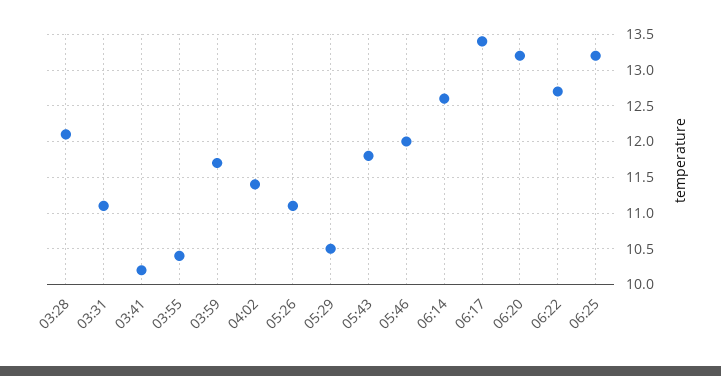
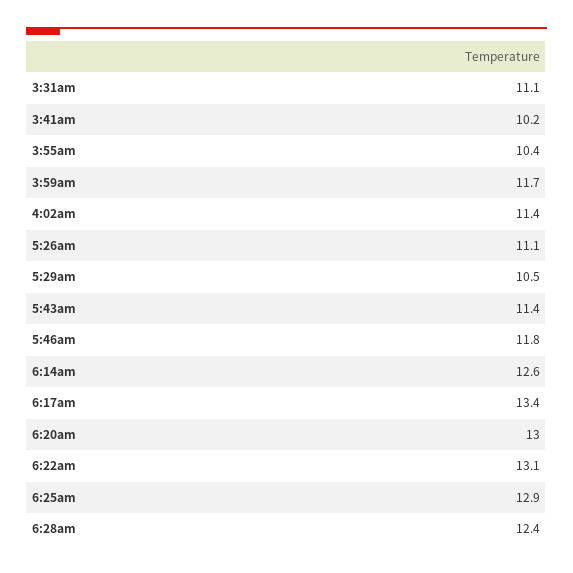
03:28: 12.1 -> none
05:43: 11.8 -> 11.4
05:46: 12 -> 11.8
06:20: 13.2 -> 13
06:22: 12.7 -> 13.1
06:25: 13.2 -> 12.9
6:28am: none -> 12.4

